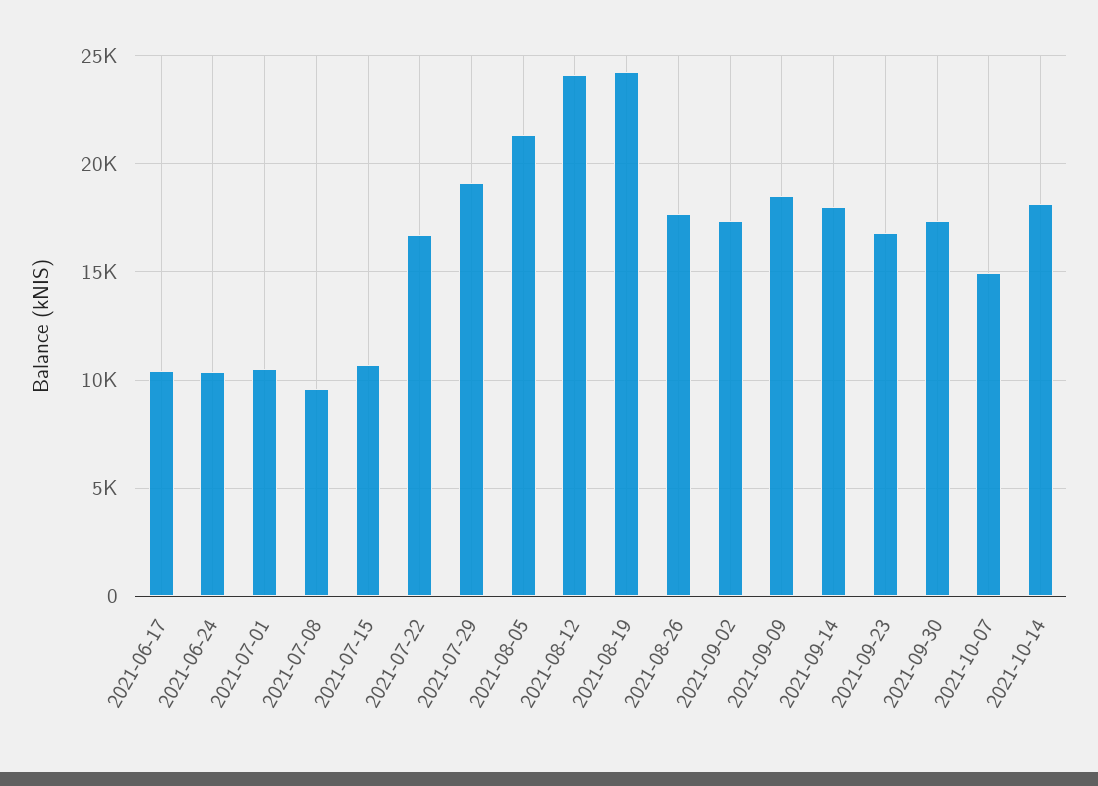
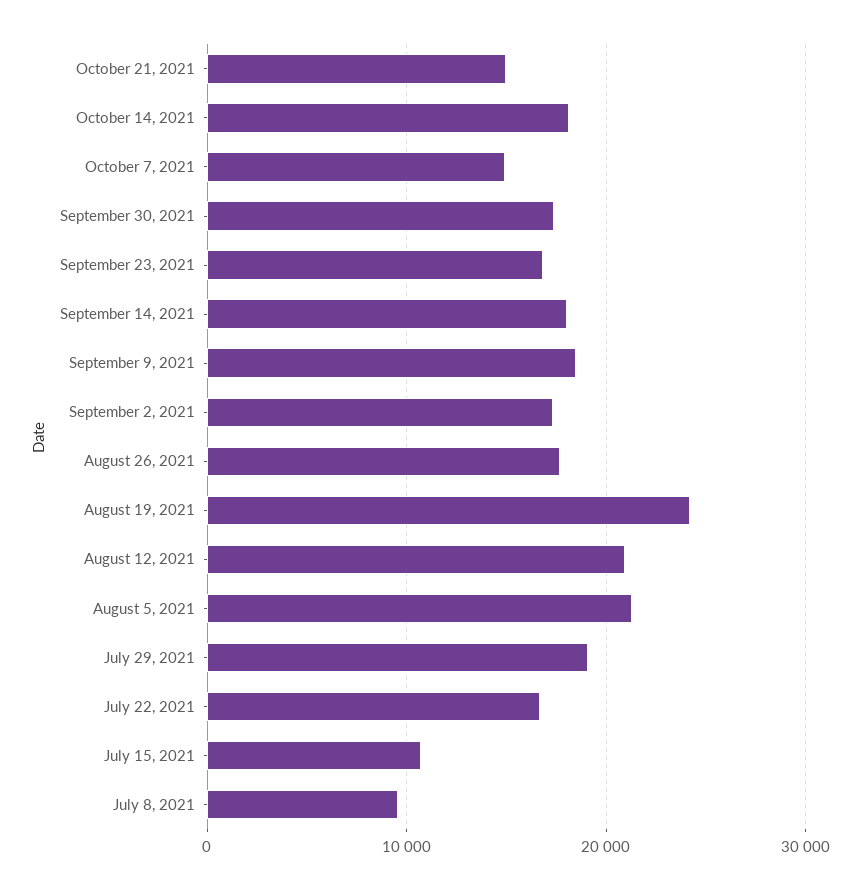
2021-06-17: 10500 -> none
2021-06-24: 10500 -> none
2021-07-01: 10500 -> none
2021-08-12: 24000 -> 21000
October 21, 2021: none -> 15000

